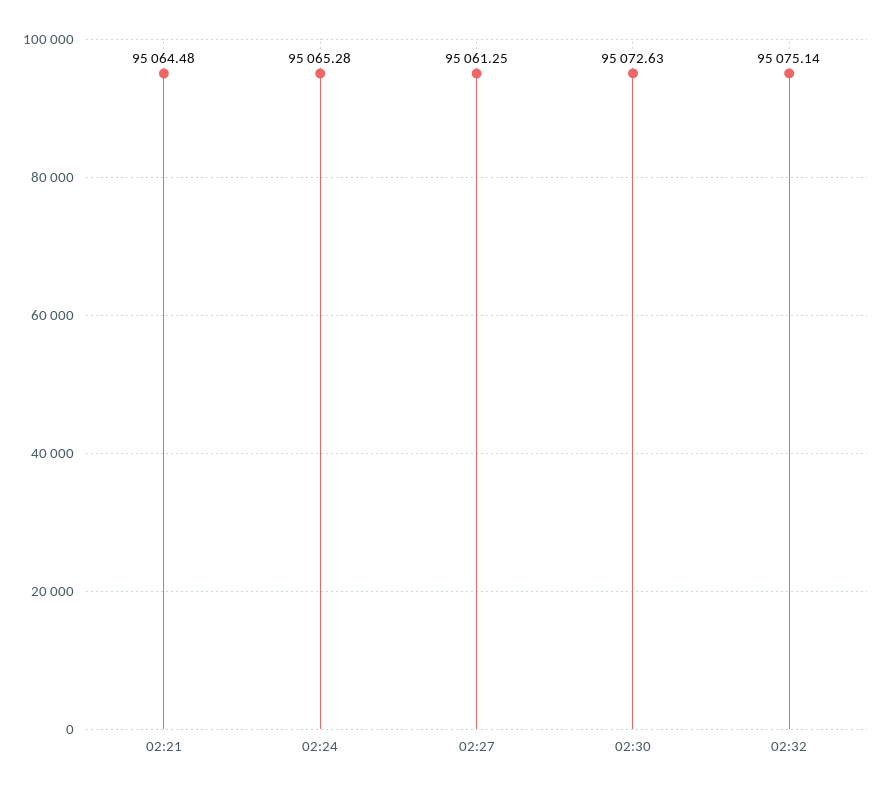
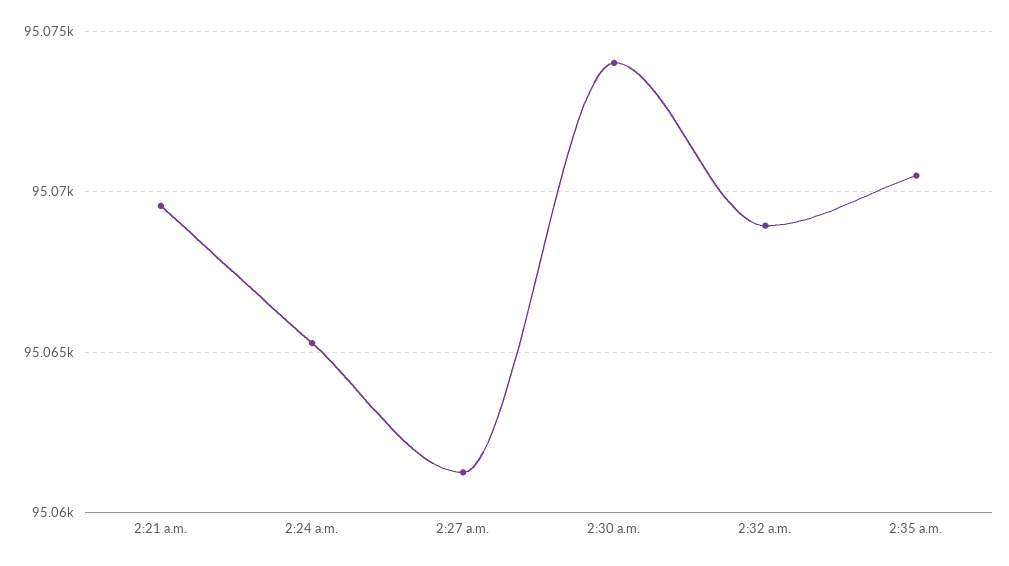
02:21: 95064.48 -> 95069.5
02:30: 95072.63 -> 95074
02:32: 95075.14 -> 95069
2:35 a.m.: none -> 95070.5

